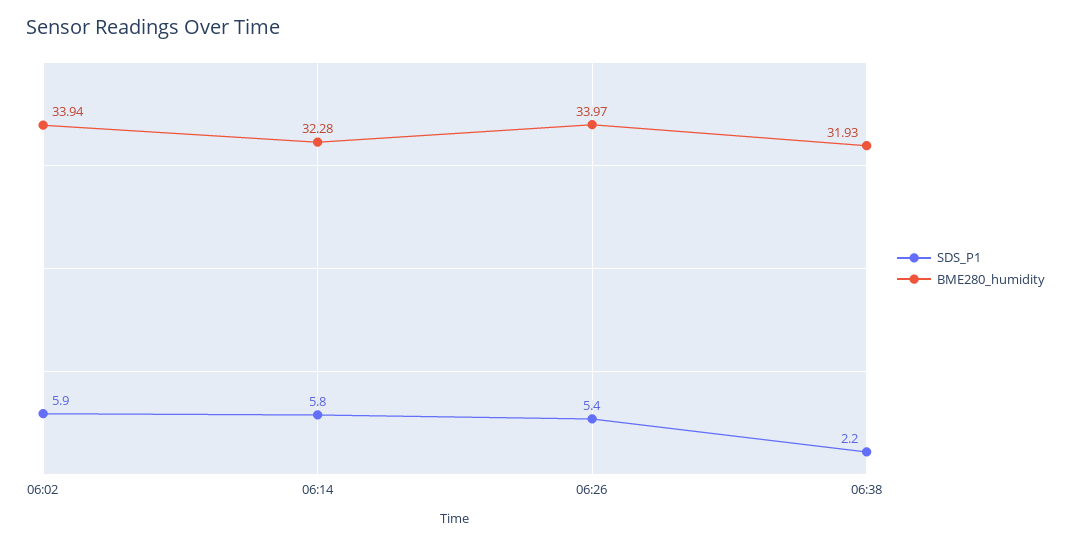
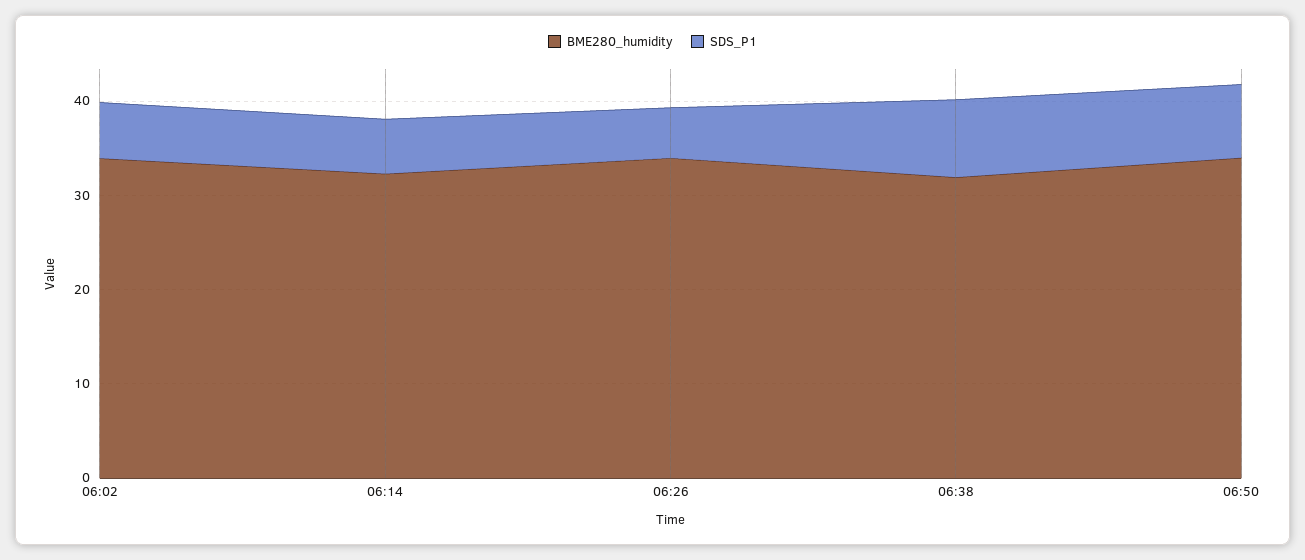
SDS_P1, 06:38: 2.2 -> 8
BME280_humidity, 06:50: none -> 34
SDS_P1, 06:50: none -> 8

